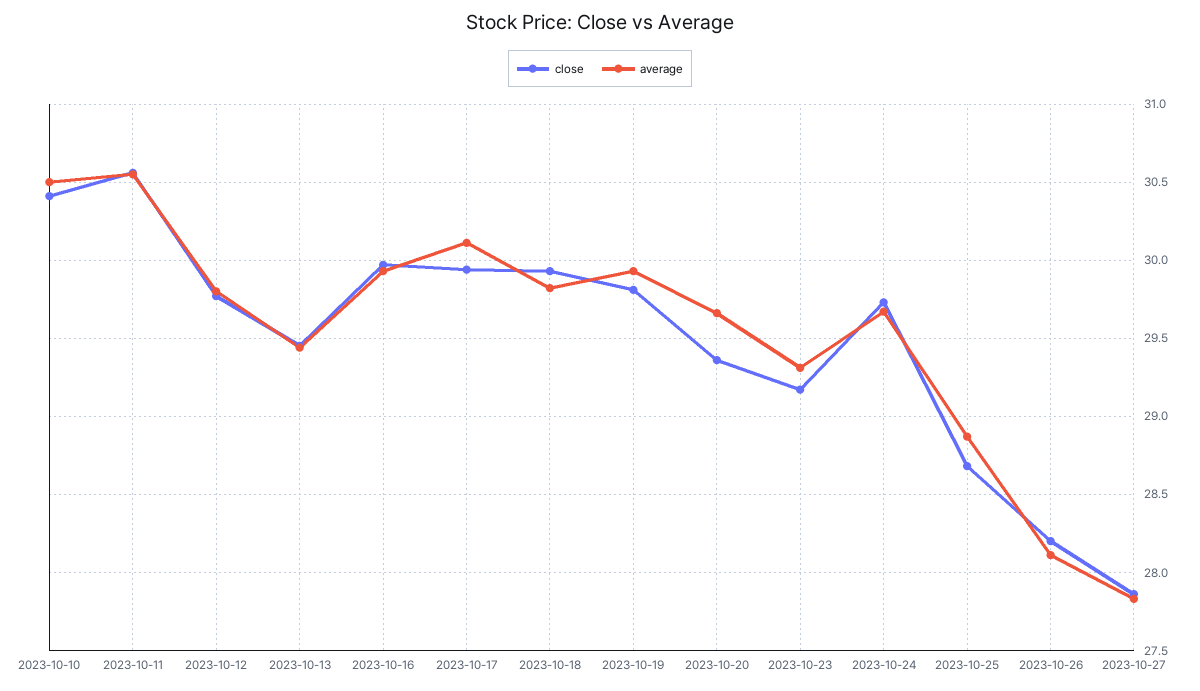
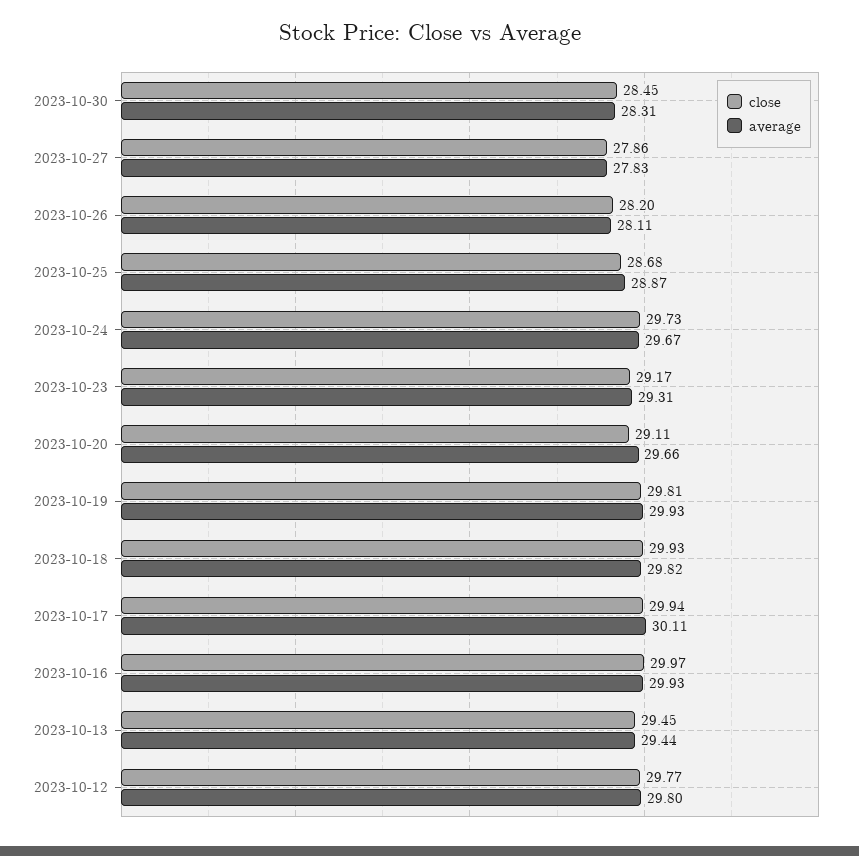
close, 2023-10-10: 30.4 -> none
average, 2023-10-10: 30.5 -> none
close, 2023-10-11: 30.55 -> none
average, 2023-10-11: 30.55 -> none
close, 2023-10-20: 29.35 -> 29.11
close, 2023-10-30: none -> 28.45
average, 2023-10-30: none -> 28.31

